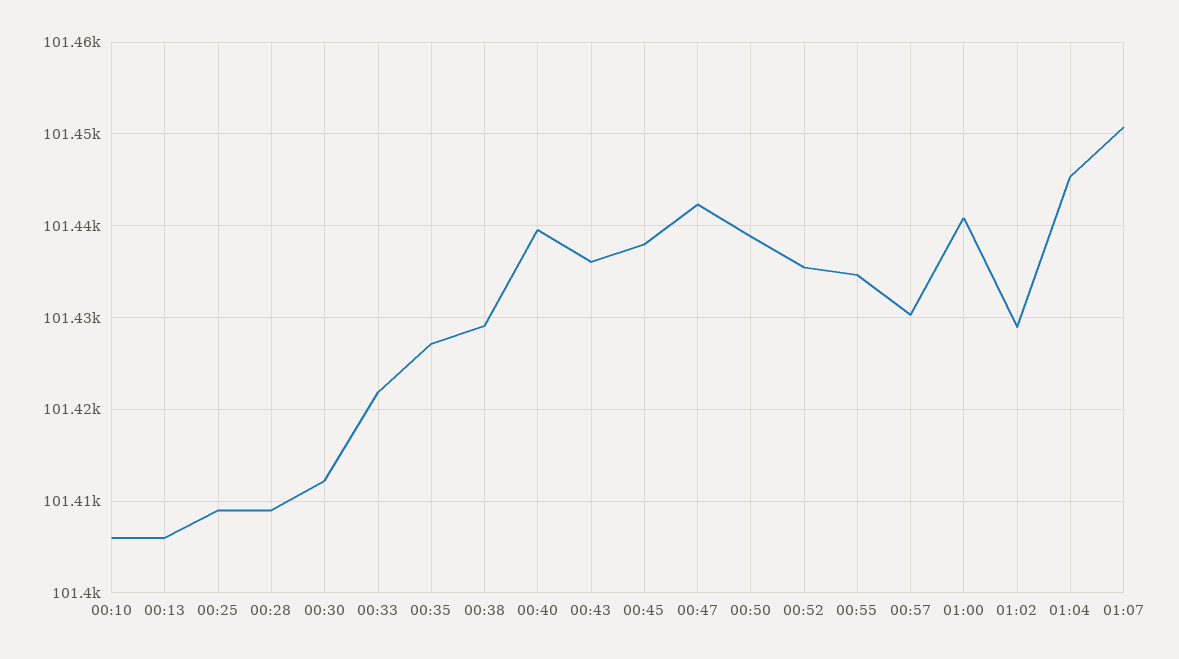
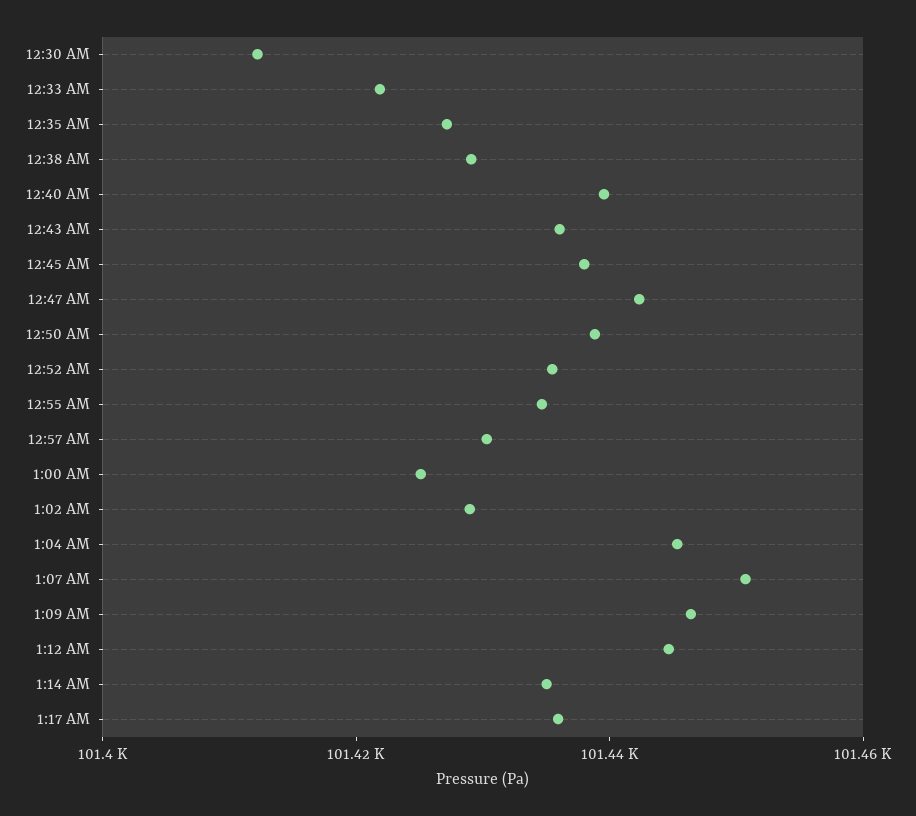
00:10: 101406 -> none
00:13: 101406 -> none
00:25: 101409 -> none
00:28: 101409 -> none
01:00: 101441 -> 101425
1:09 AM: none -> 101445
1:12 AM: none -> 101445
1:14 AM: none -> 101435
1:17 AM: none -> 101435

